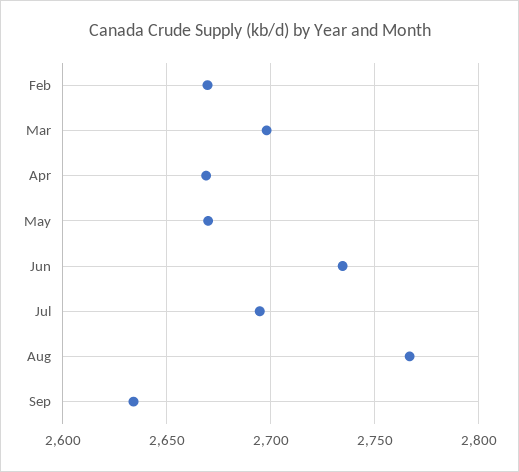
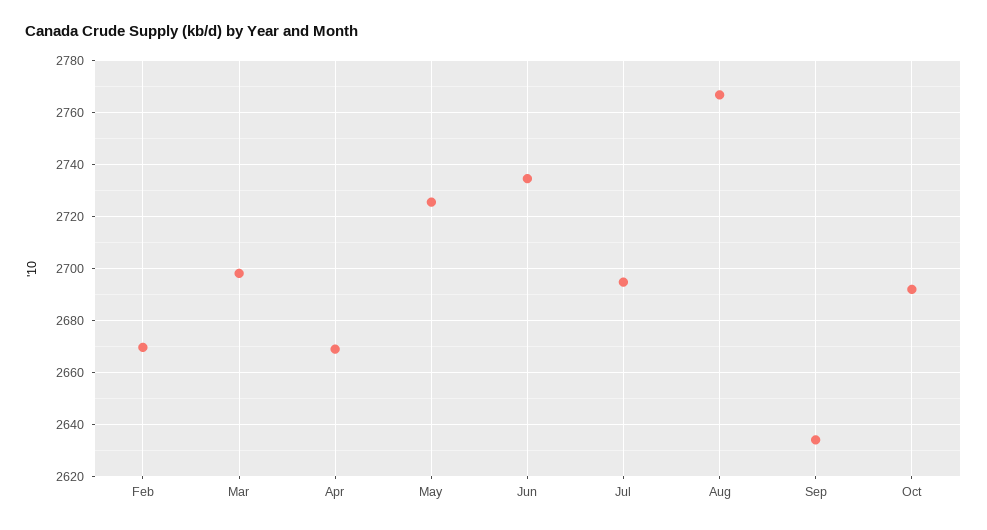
May: 2670 -> 2725
Oct: none -> 2692.5

